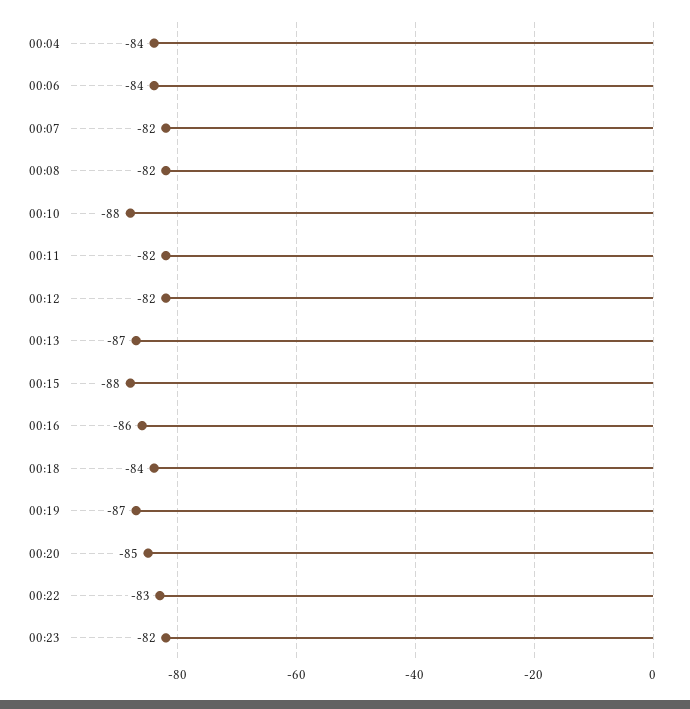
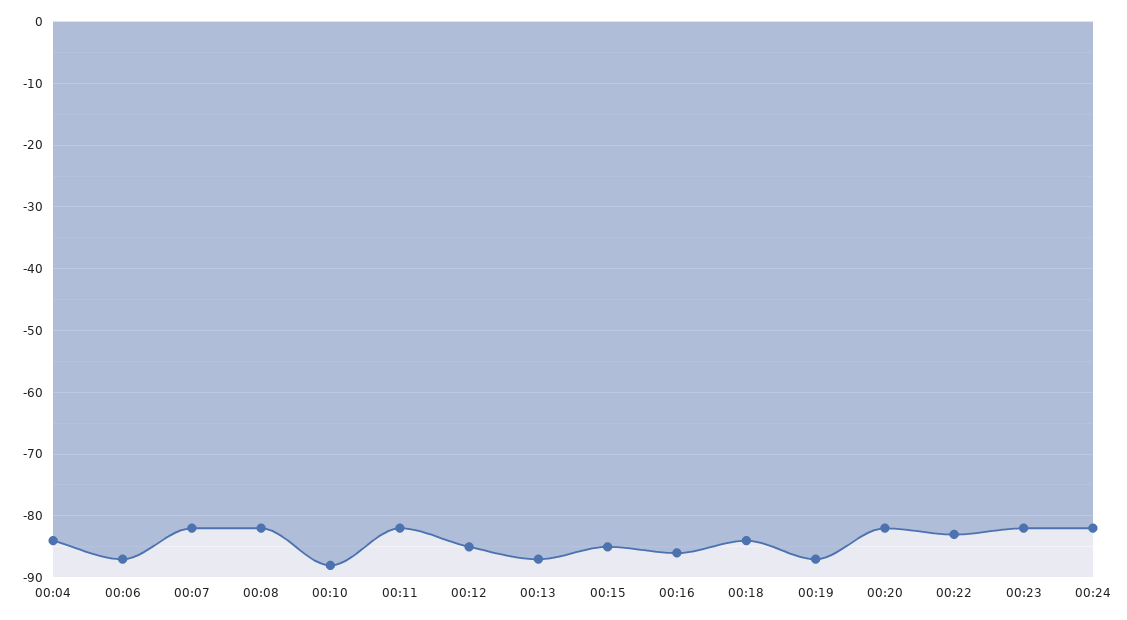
00:06: -84 -> -87
00:12: -82 -> -85
00:15: -88 -> -85
00:20: -85 -> -82
00:24: none -> -82

